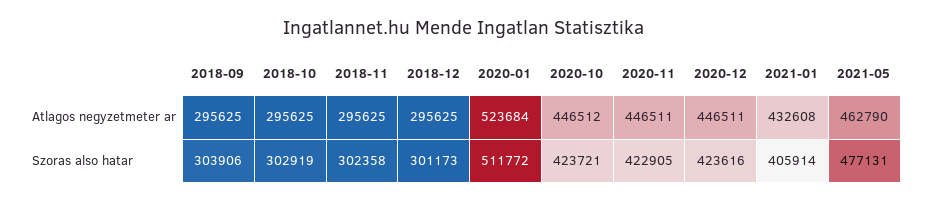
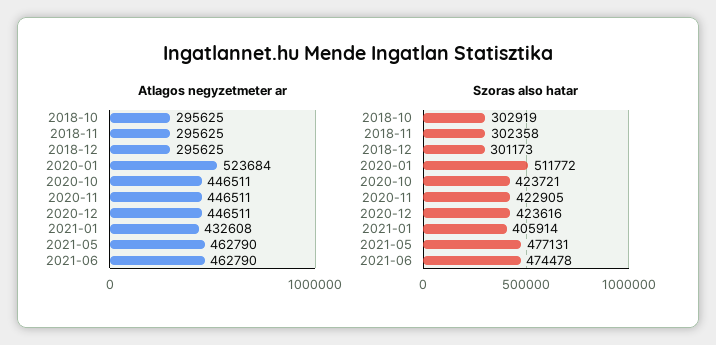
Atlagos negyzetmeter ar, 2018-09: 295625 -> none
Atlagos negyzetmeter ar, 2020-10: 446512 -> 446511
Szoras also hatar, 2018-09: 303906 -> none
Atlagos negyzetmeter ar, 2021-06: none -> 462790
Szoras also hatar, 2021-06: none -> 474478

